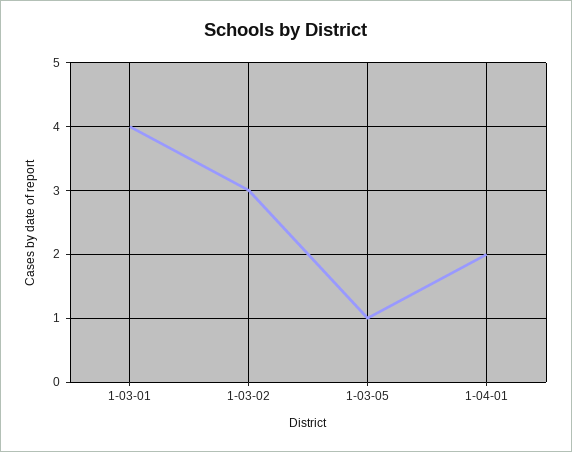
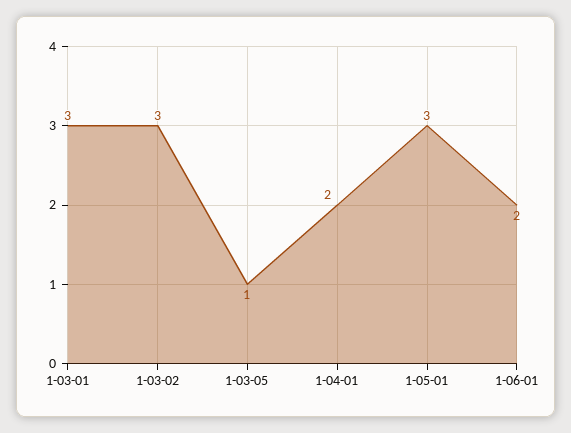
1-03-01: 4 -> 3
1-05-01: none -> 3
1-06-01: none -> 2

